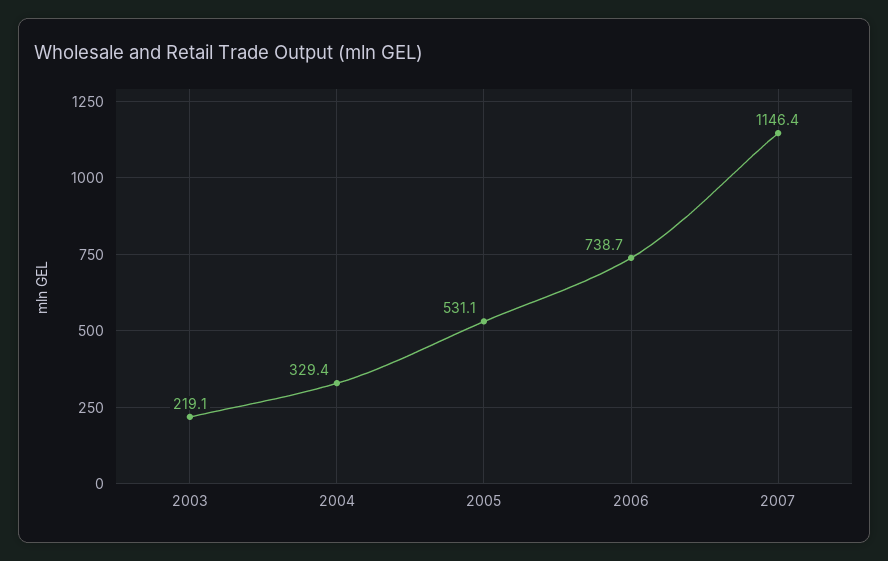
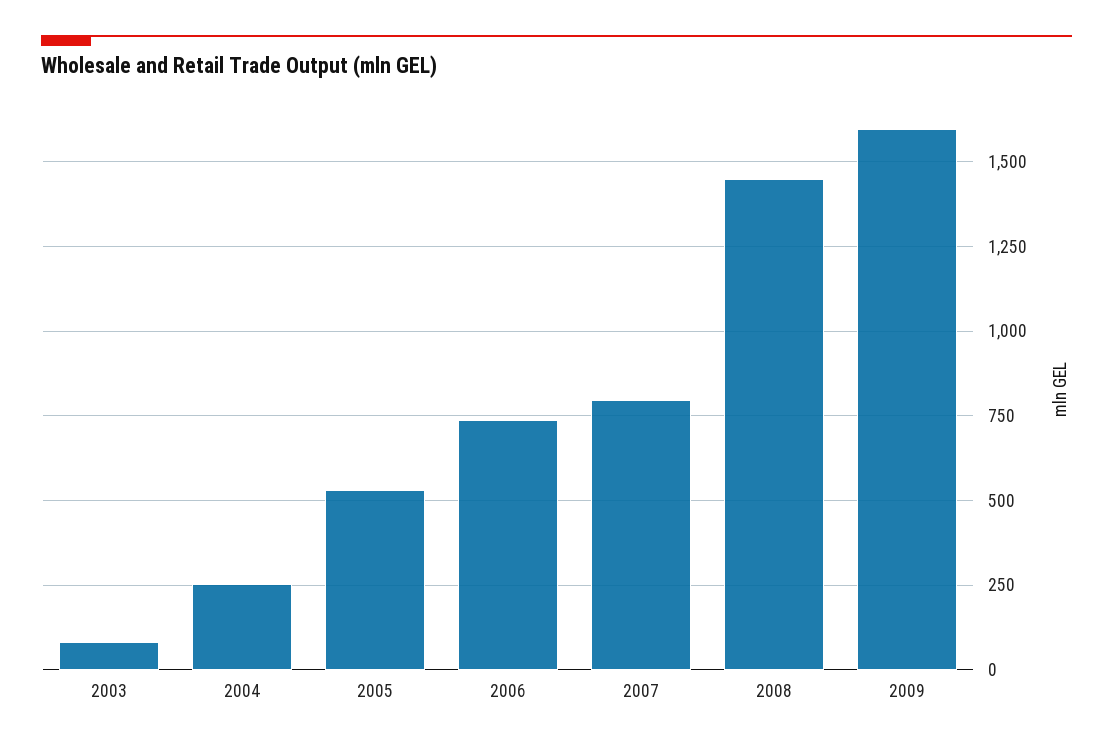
2003: 219.1 -> 75
2004: 329.4 -> 250
2007: 1146.4 -> 800
2008: none -> 1450
2009: none -> 1600

